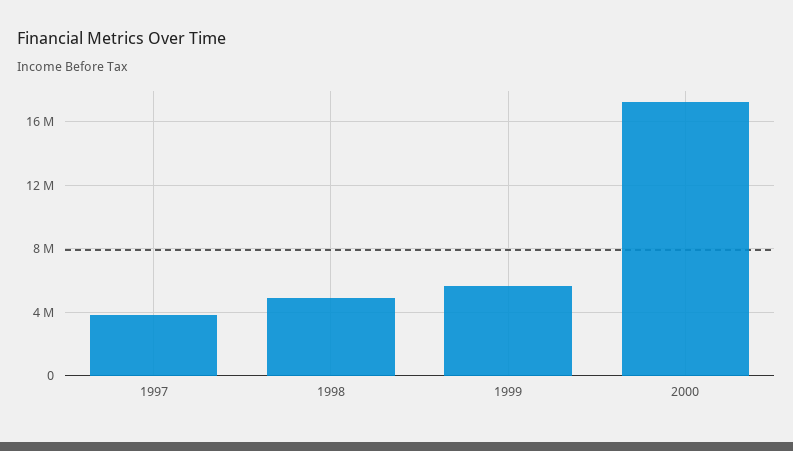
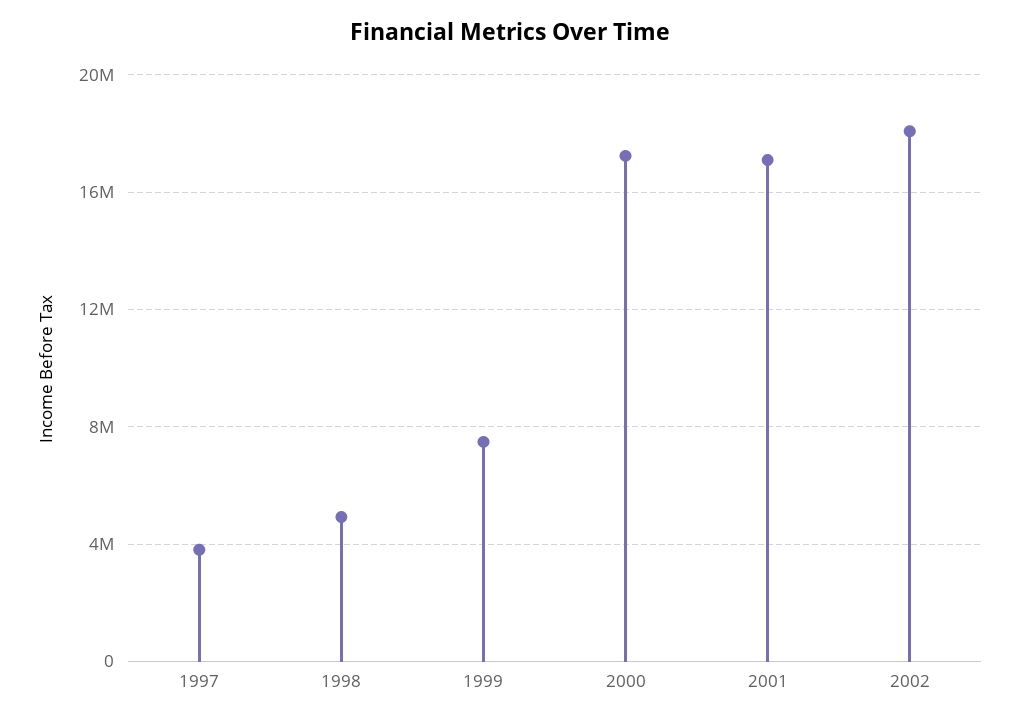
1999: 5500000 -> 7500000
2001: none -> 17000000
2002: none -> 18000000

